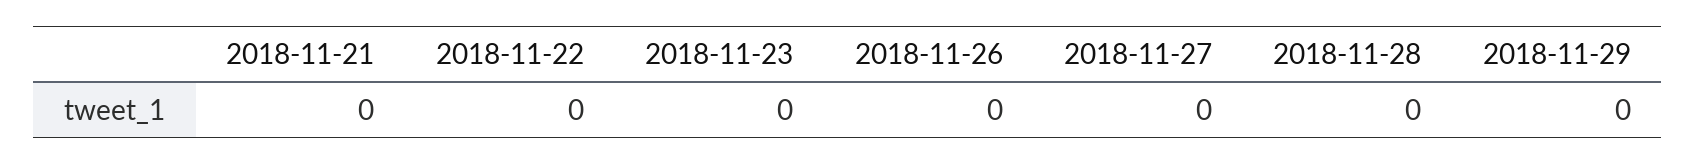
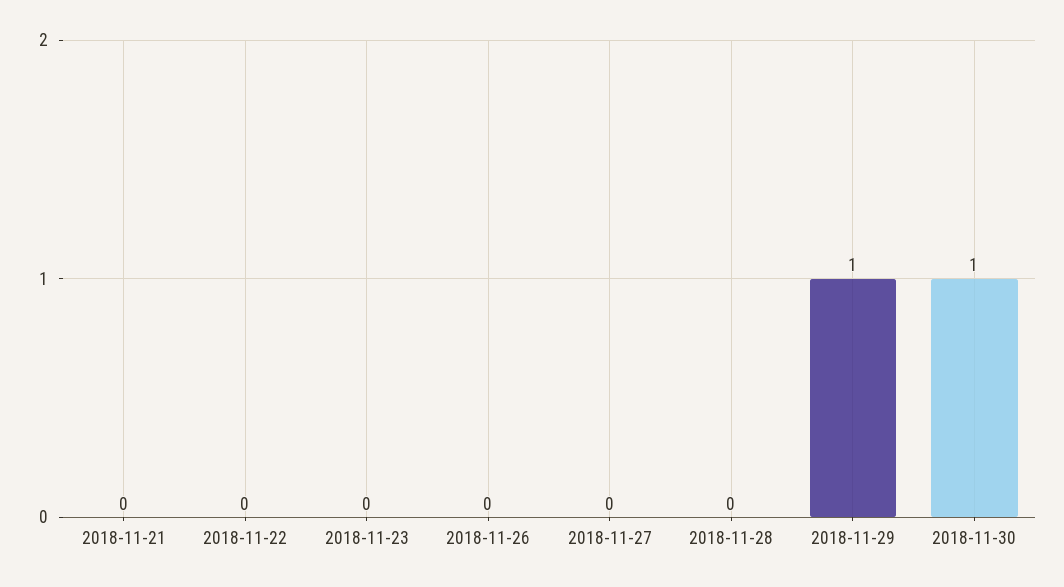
2018-11-29: 0 -> 1
2018-11-30: none -> 1

